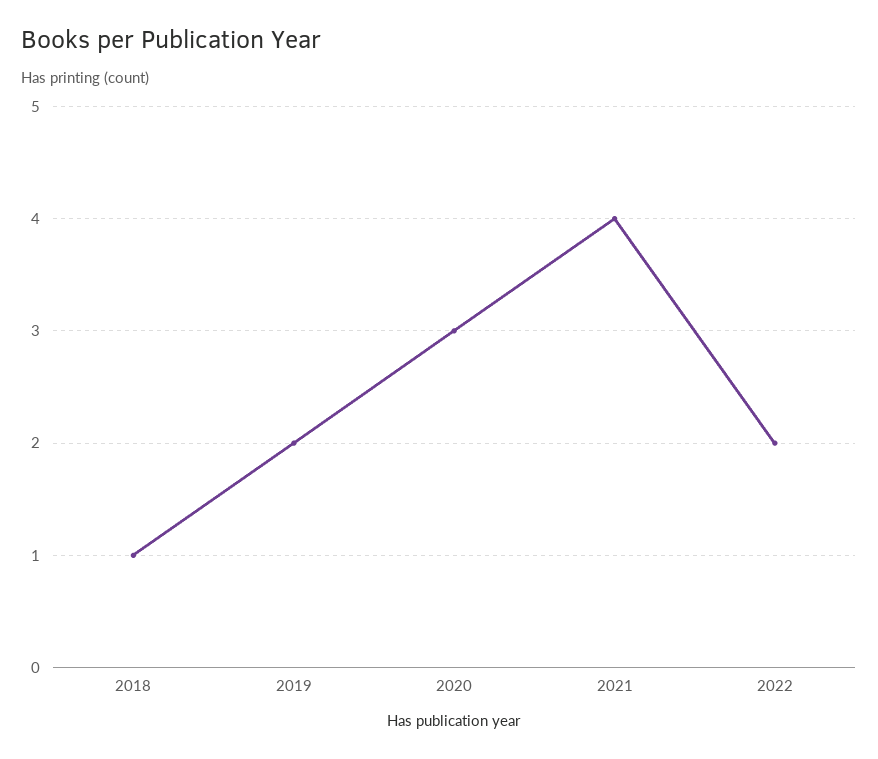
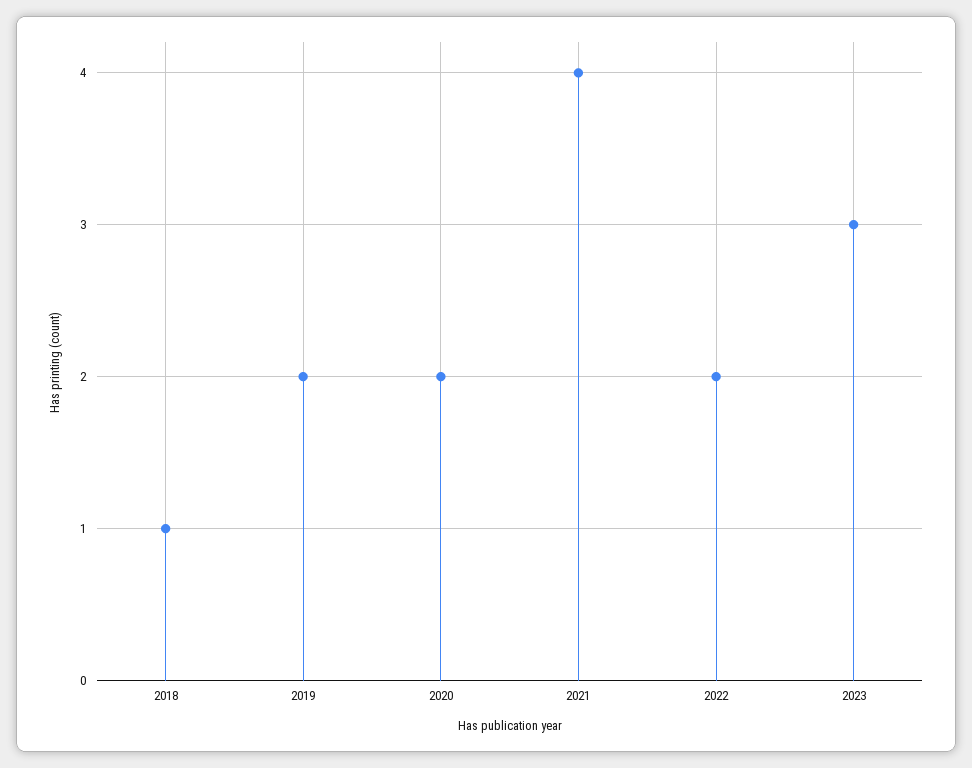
2020: 3 -> 2
2023: none -> 3

